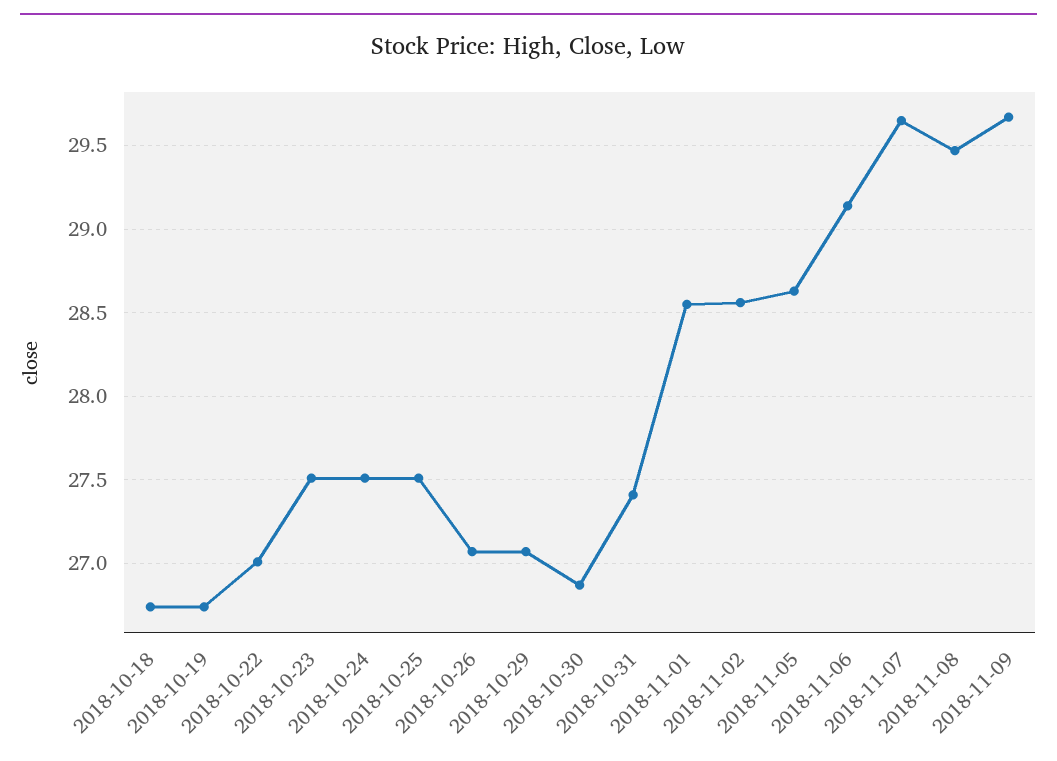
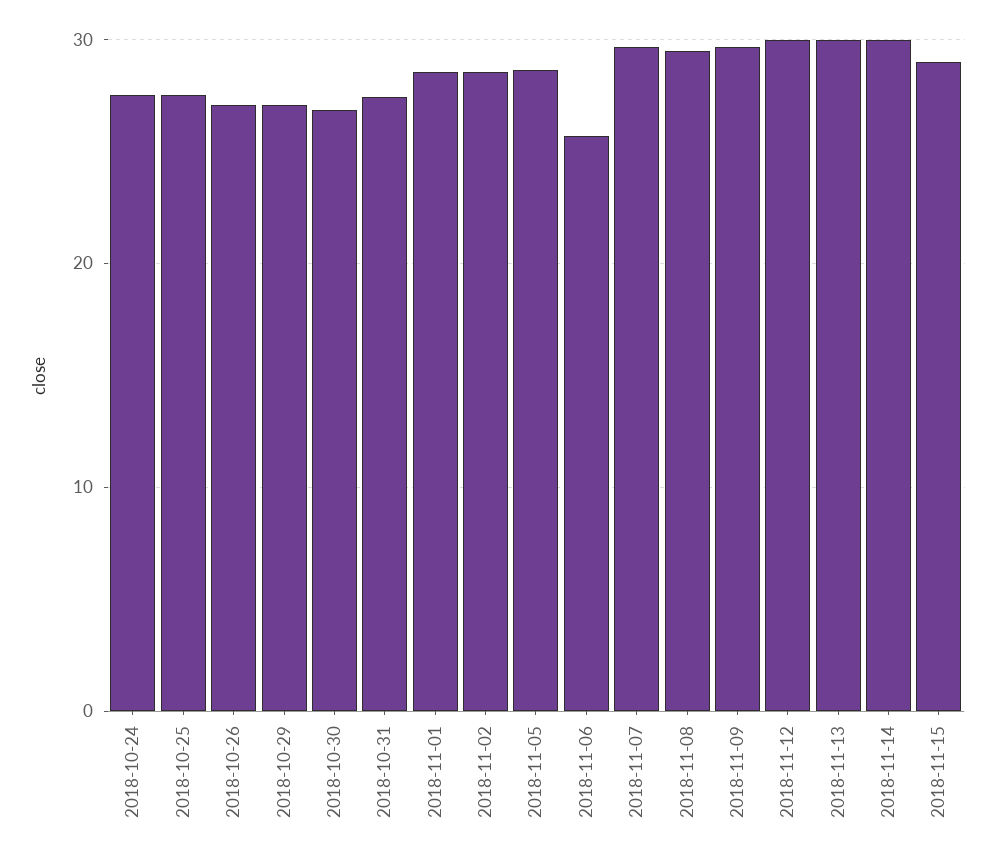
2018-10-18: 26.75 -> none
2018-10-19: 26.75 -> none
2018-10-22: 27 -> none
2018-10-23: 27.5 -> none
2018-11-06: 29.15 -> 26
2018-11-12: none -> 30
2018-11-13: none -> 30
2018-11-14: none -> 30
2018-11-15: none -> 29

